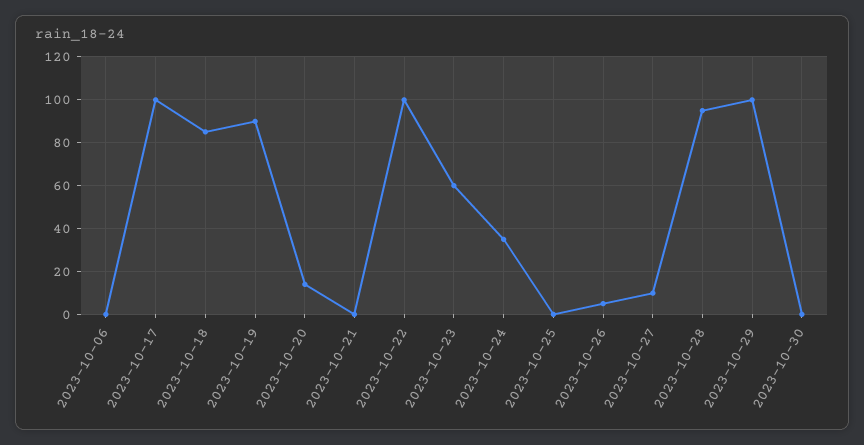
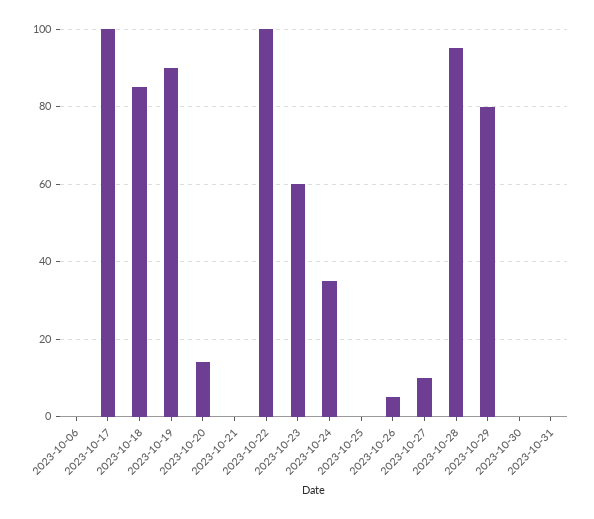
2023-10-29: 100 -> 80
2023-10-31: none -> 0

